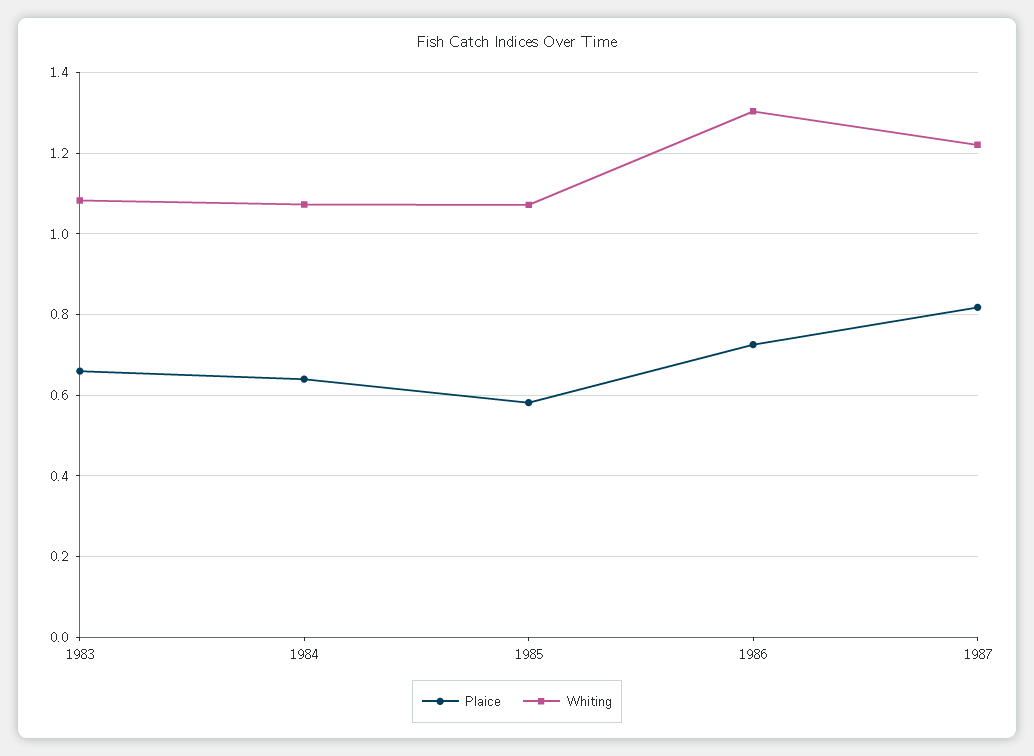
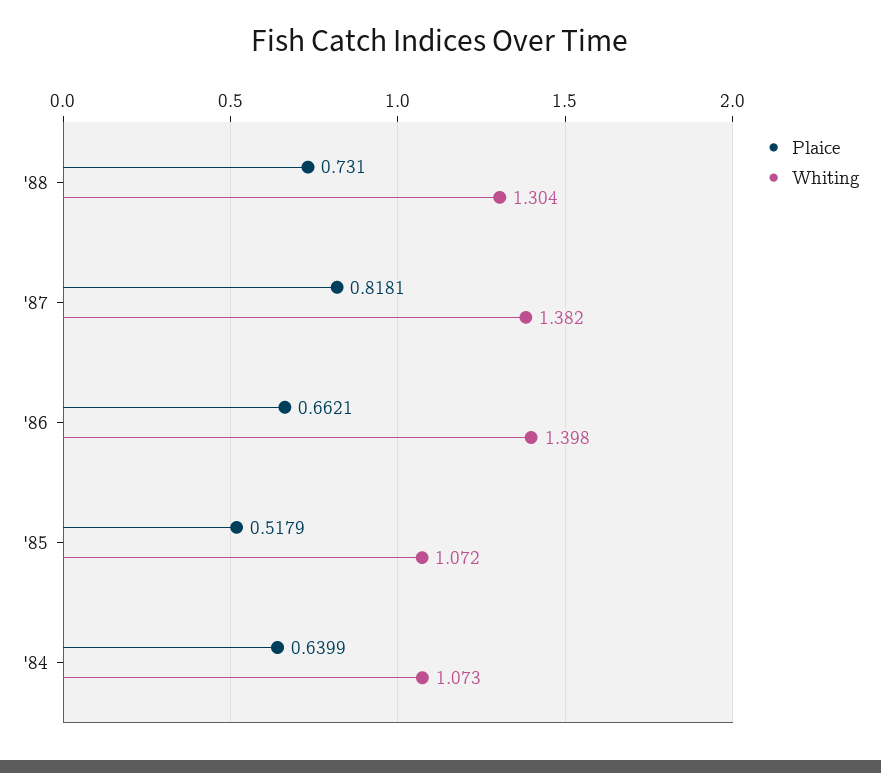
Plaice, 1983: 0.66 -> none
Whiting, 1983: 1.08 -> none
Plaice, 1985: 0.58 -> 0.5179
Plaice, 1986: 0.72 -> 0.6621
Whiting, 1986: 1.3 -> 1.398
Whiting, 1987: 1.22 -> 1.382
Plaice, '88: none -> 0.731
Whiting, '88: none -> 1.304

